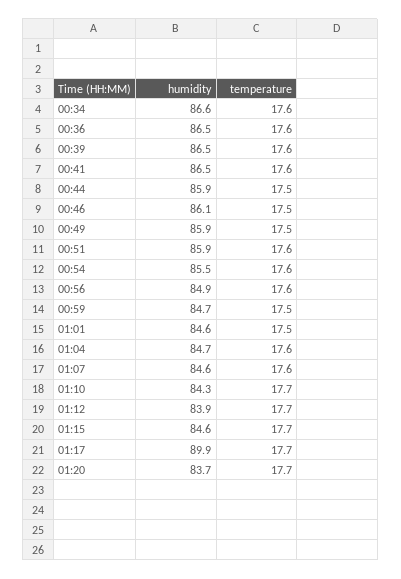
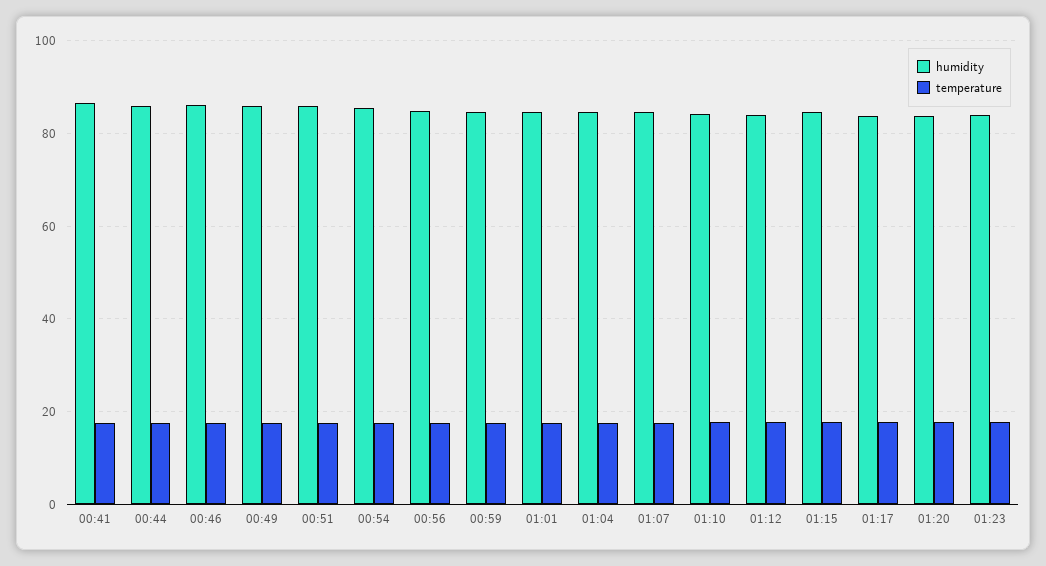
humidity, 00:34: 86.6 -> none
temperature, 00:34: 17.6 -> none
humidity, 00:36: 86.5 -> none
temperature, 00:36: 17.6 -> none
humidity, 00:39: 86.5 -> none
temperature, 00:39: 17.6 -> none
humidity, 01:17: 89.9 -> 84
humidity, 01:23: none -> 84
temperature, 01:23: none -> 18

